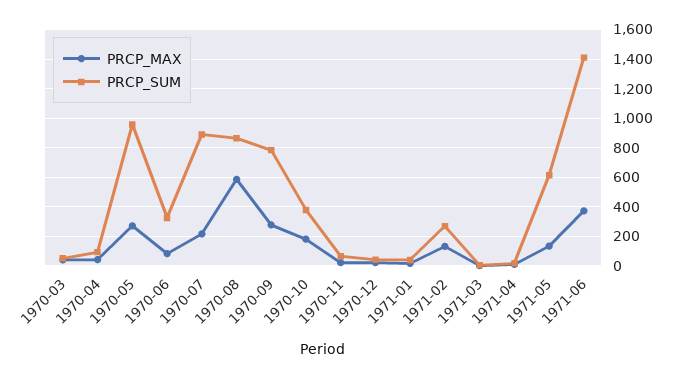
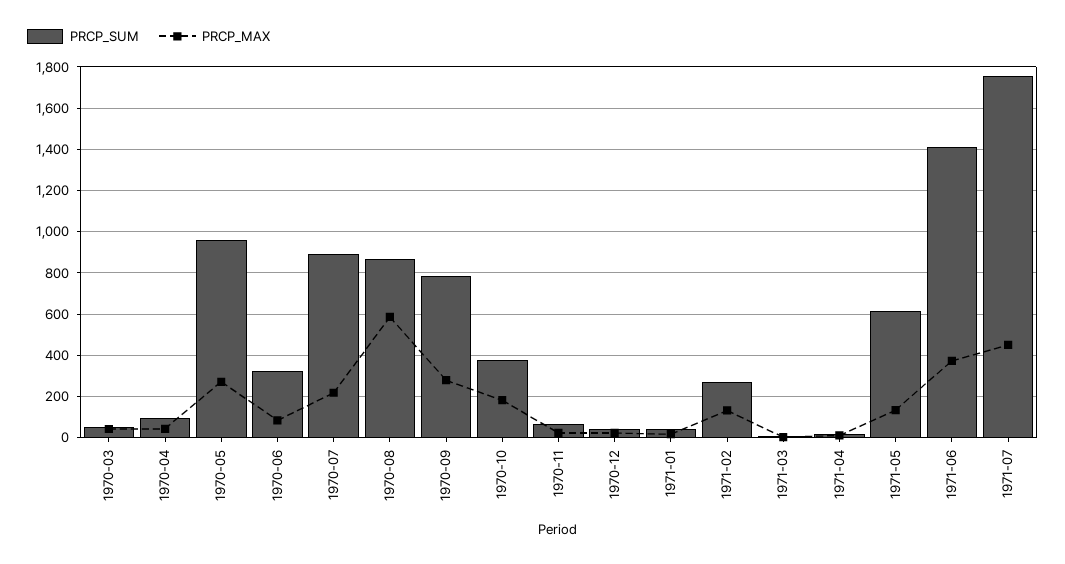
PRCP_SUM, 1971-07: none -> 1750
PRCP_MAX, 1971-07: none -> 450

